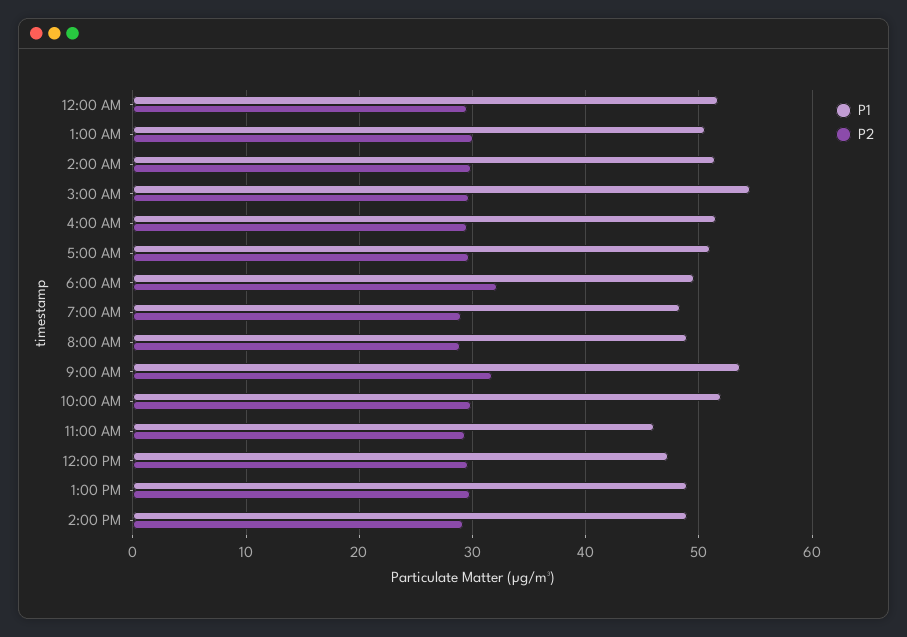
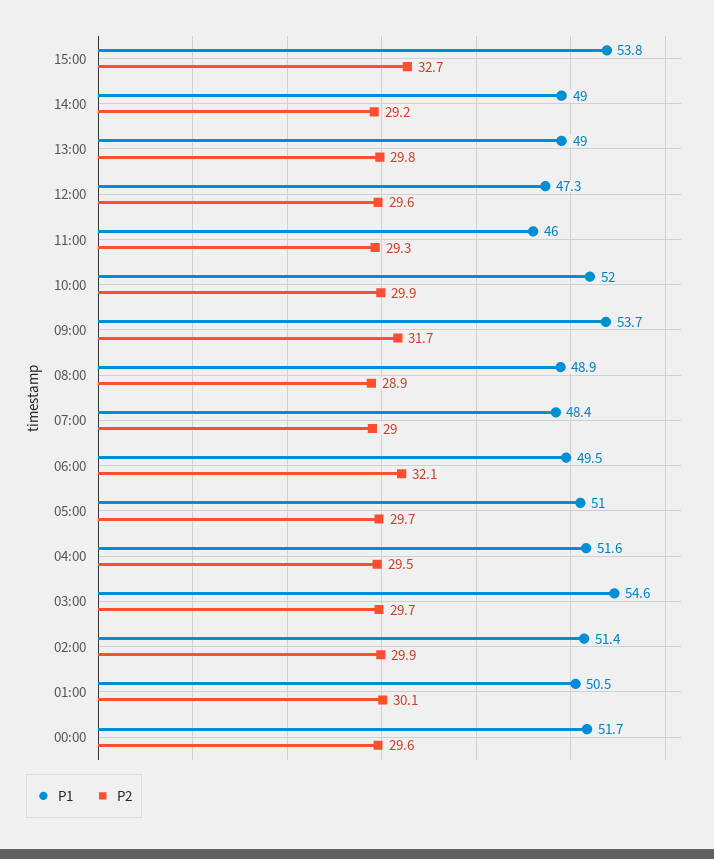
P1, 15:00: none -> 53.8
P2, 15:00: none -> 32.7

